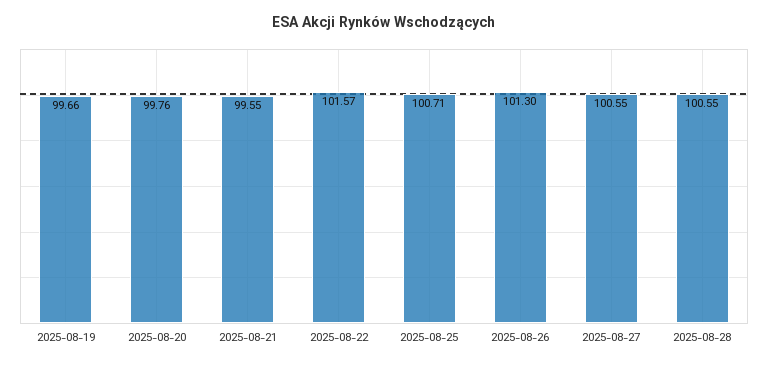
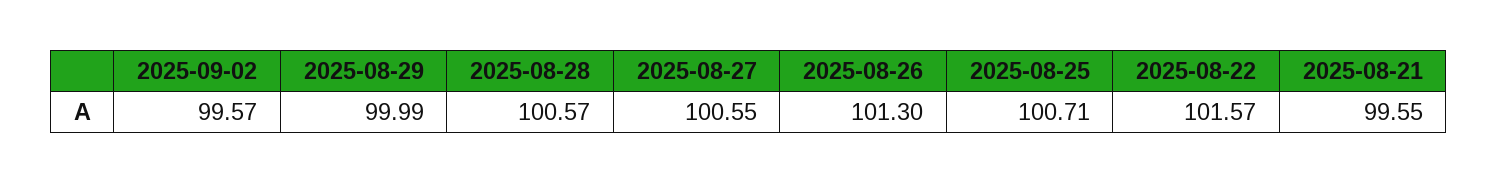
2025-08-19: 99.66 -> none
2025-08-20: 99.76 -> none
2025-08-28: 100.55 -> 100.57
2025-09-02: none -> 99.57
2025-08-29: none -> 99.99

